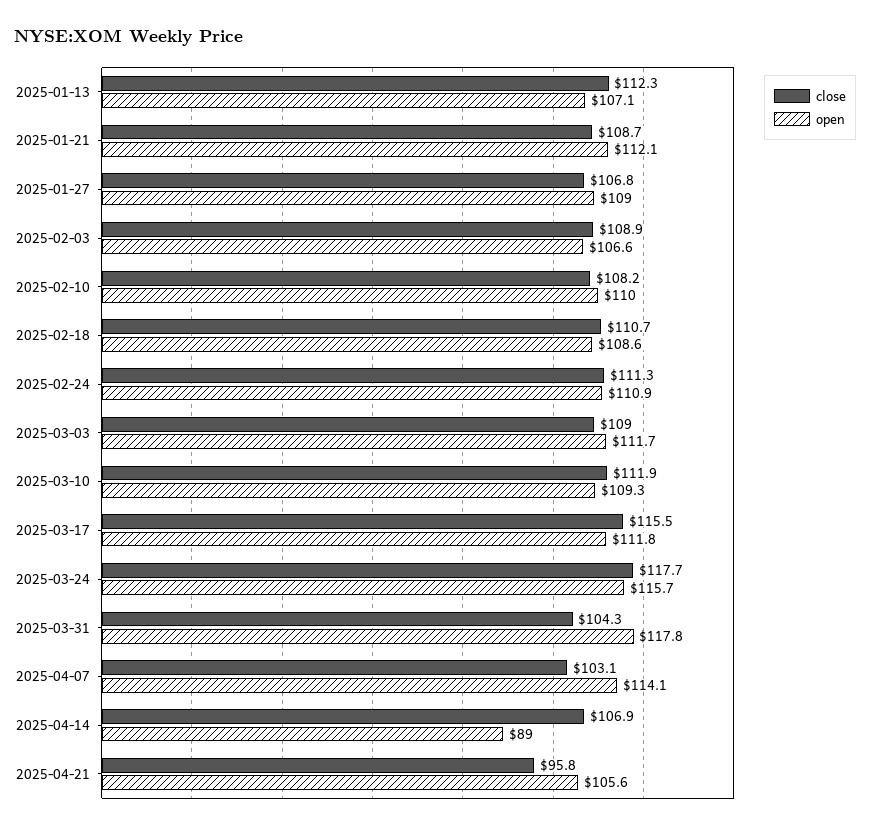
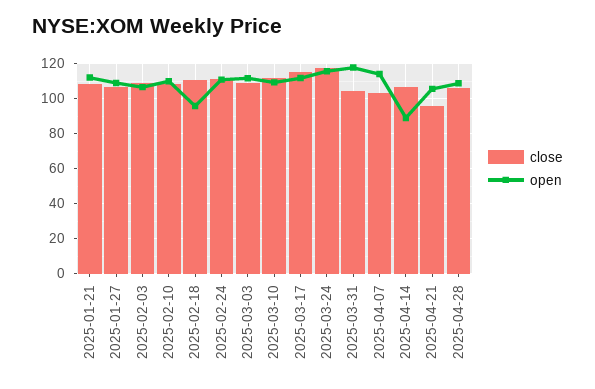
close, 2025-01-13: 112.3 -> none
open, 2025-01-13: 107.1 -> none
open, 2025-02-18: 108.6 -> 95
close, 2025-04-28: none -> 105
open, 2025-04-28: none -> 110

